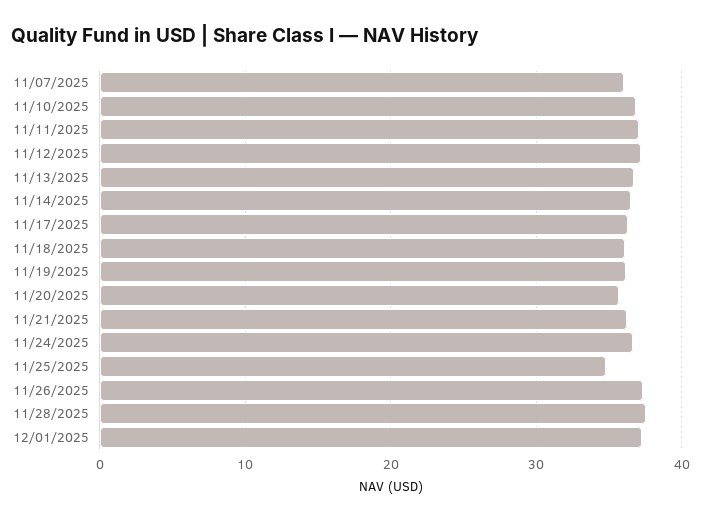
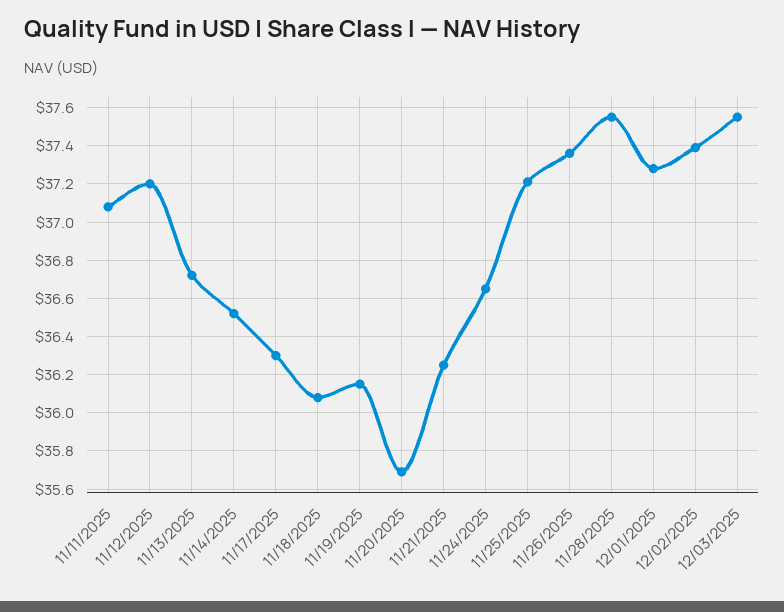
11/07/2025: 36 -> none
11/10/2025: 37 -> none
11/25/2025: 35 -> 37.2
12/02/2025: none -> 37.4
12/03/2025: none -> 37.55

